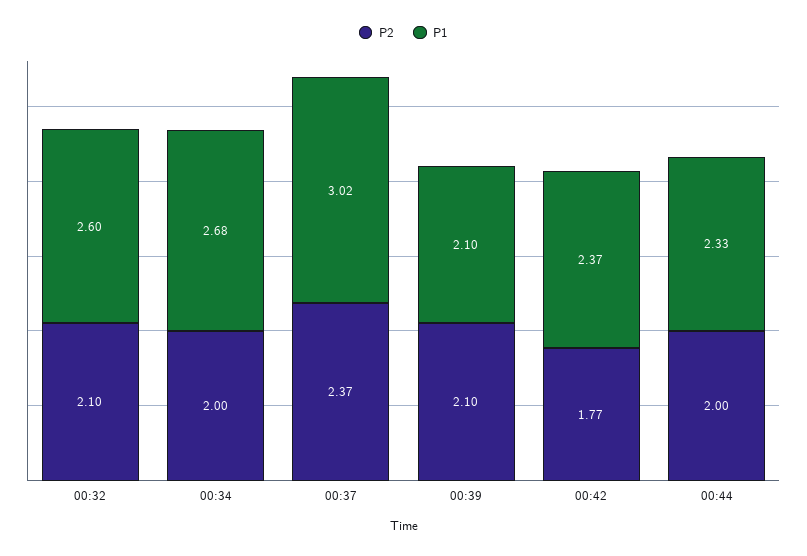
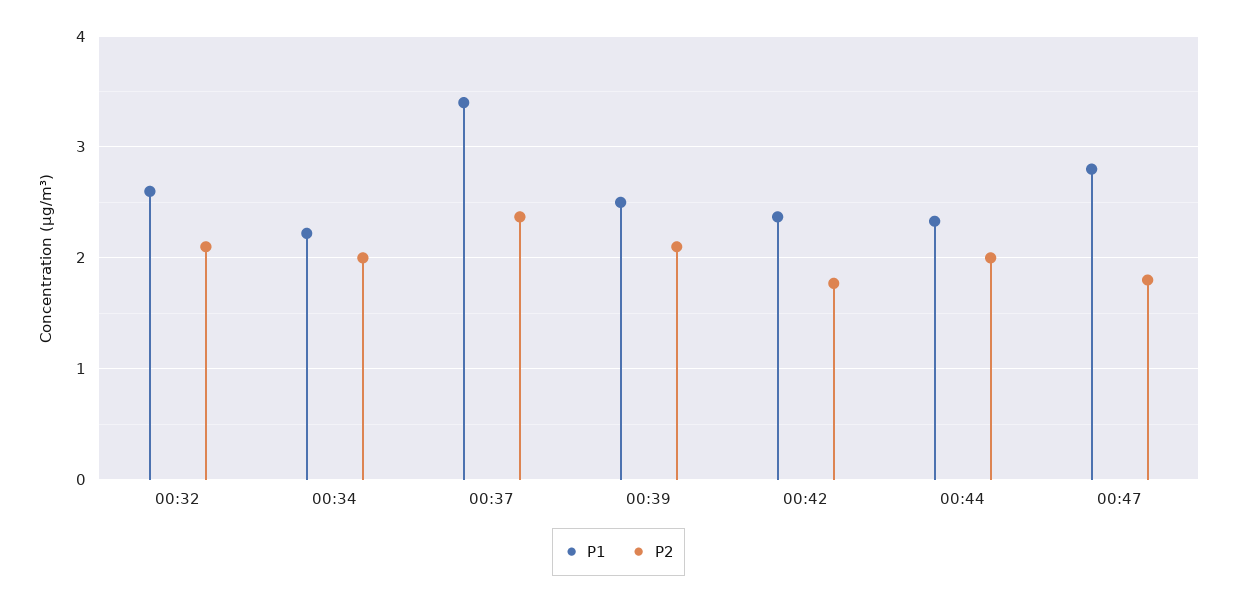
P1, 00:34: 2.68 -> 2.2
P1, 00:37: 3.02 -> 3.4
P1, 00:39: 2.1 -> 2.5
P1, 00:47: none -> 2.8
P2, 00:47: none -> 1.8

